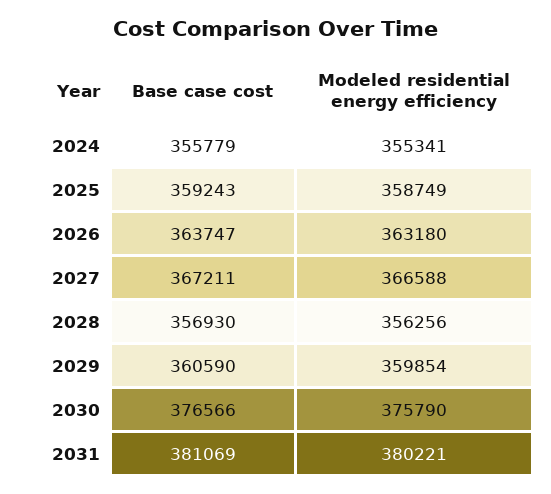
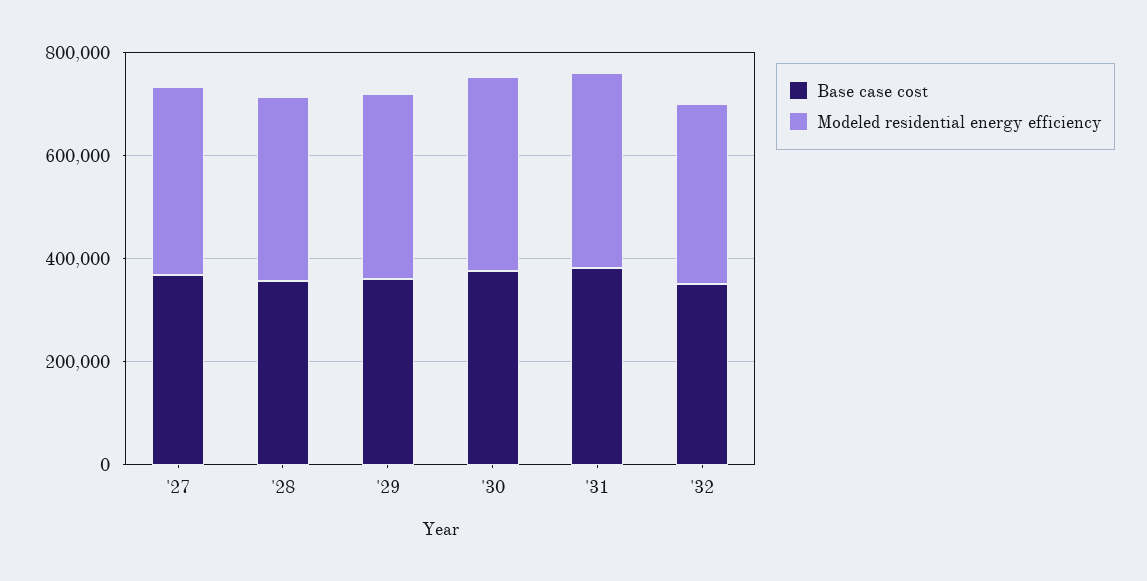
Base case cost, 2024: 355779 -> none
Modeled residential energy efficiency, 2024: 355341 -> none
Base case cost, 2025: 359243 -> none
Modeled residential energy efficiency, 2025: 358749 -> none
Base case cost, 2026: 363747 -> none
Modeled residential energy efficiency, 2026: 363180 -> none
Base case cost, '32: none -> 350000
Modeled residential energy efficiency, '32: none -> 350000

